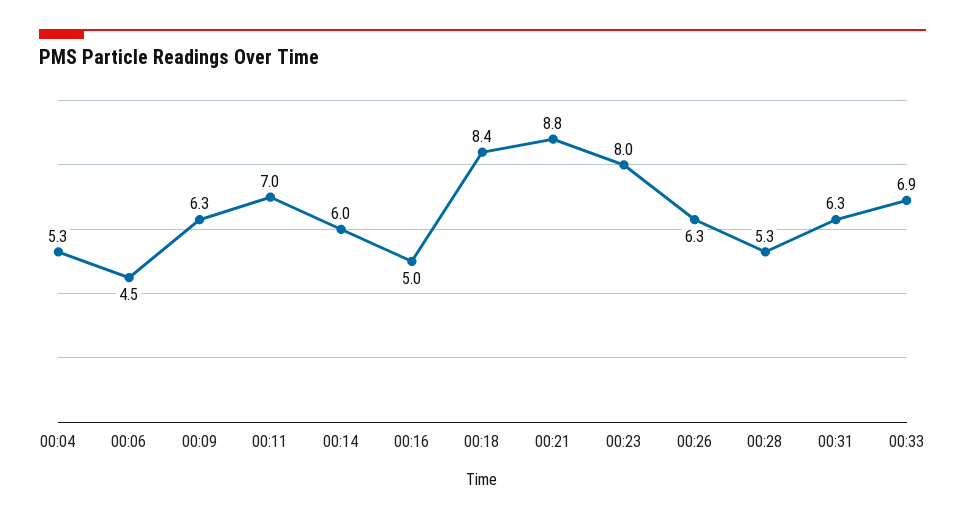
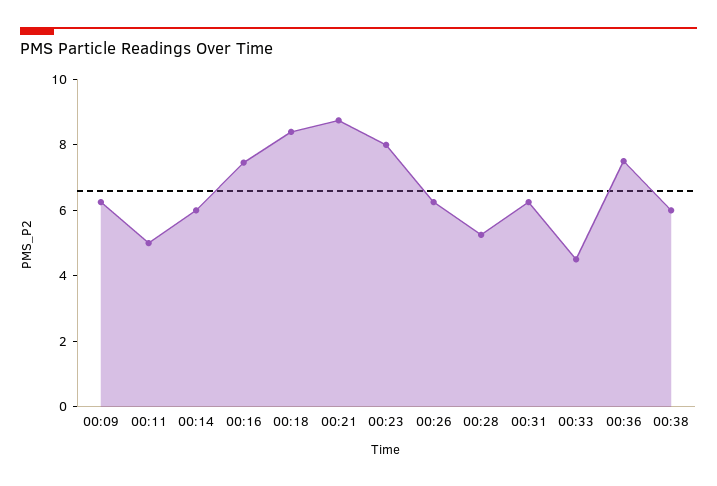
00:04: 5.3 -> none
00:06: 4.5 -> none
00:11: 7 -> 5
00:16: 5 -> 7.5
00:33: 6.9 -> 4.5
00:36: none -> 7.5
00:38: none -> 6

